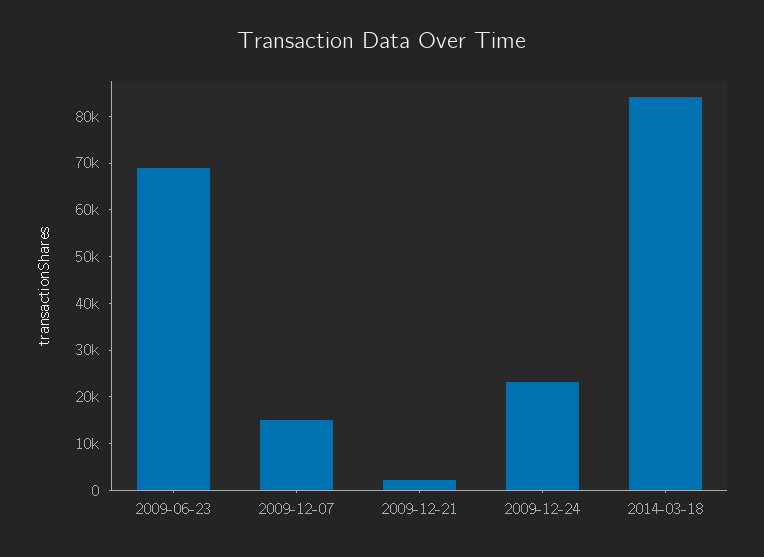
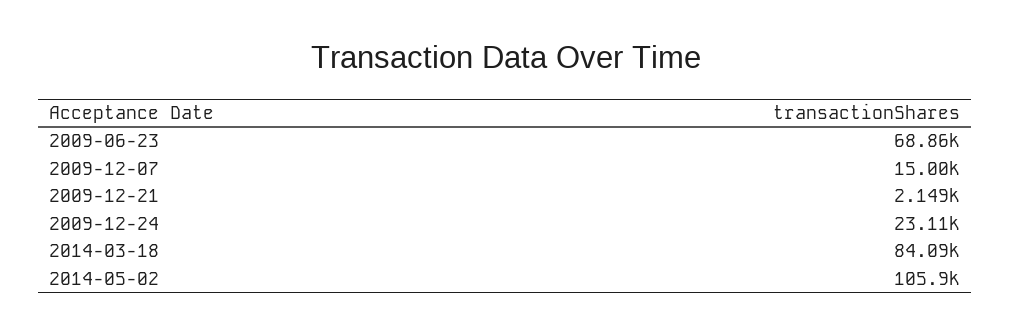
2014-05-02: none -> 105900

